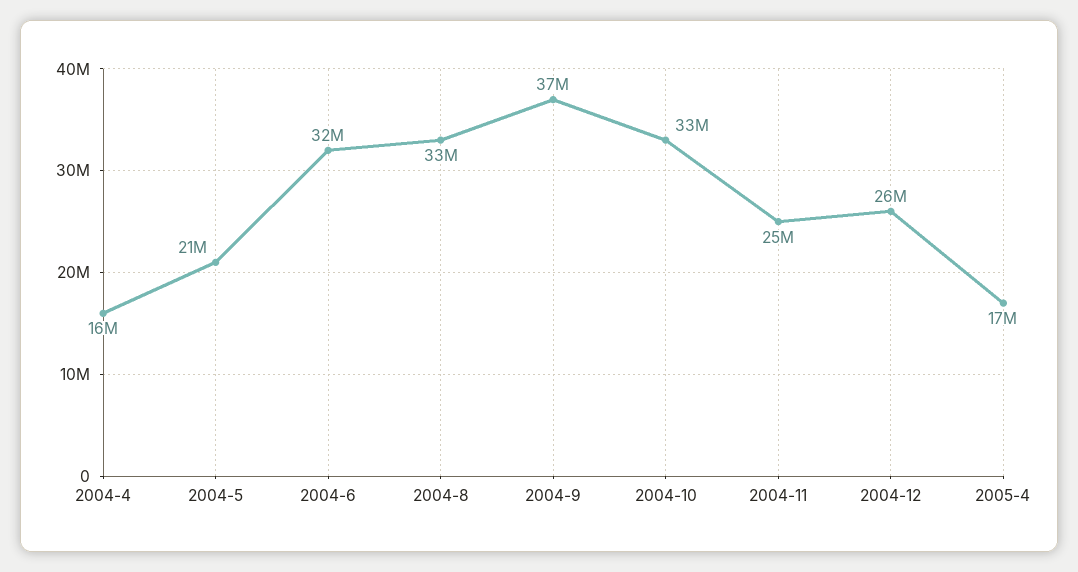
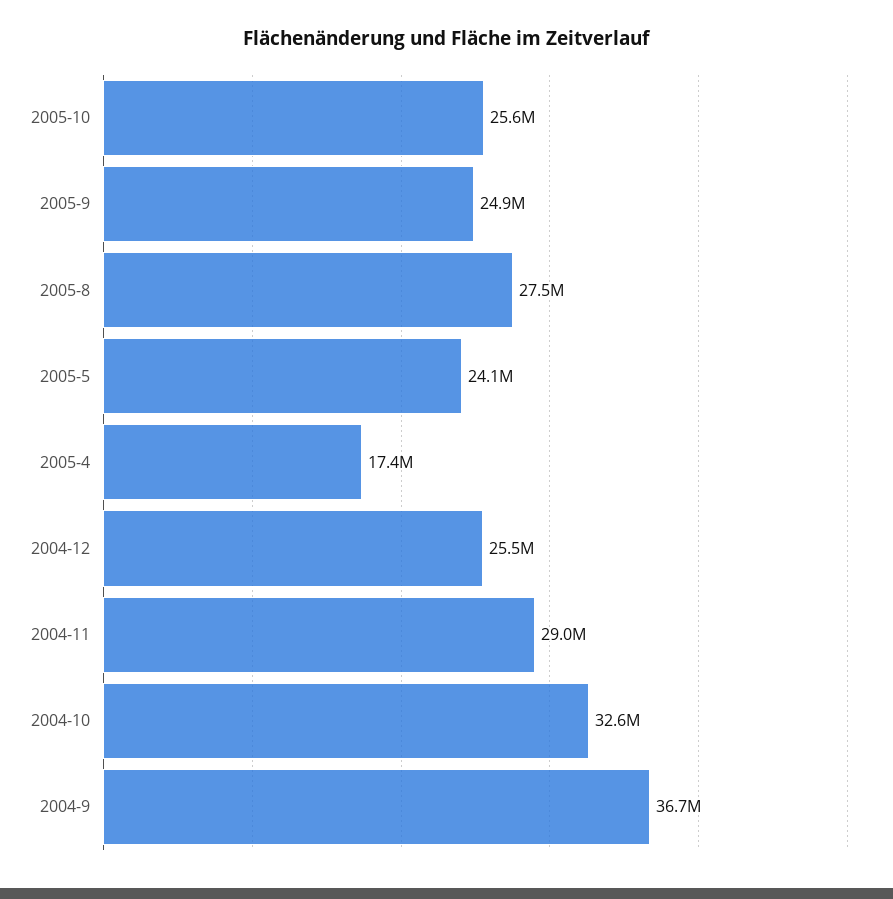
2004-4: 16000000 -> none
2004-5: 21000000 -> none
2004-6: 32000000 -> none
2004-8: 33000000 -> none
2004-11: 25000000 -> 29000000
2005-10: none -> 25600000
2005-9: none -> 24900000
2005-8: none -> 27500000
2005-5: none -> 24100000

